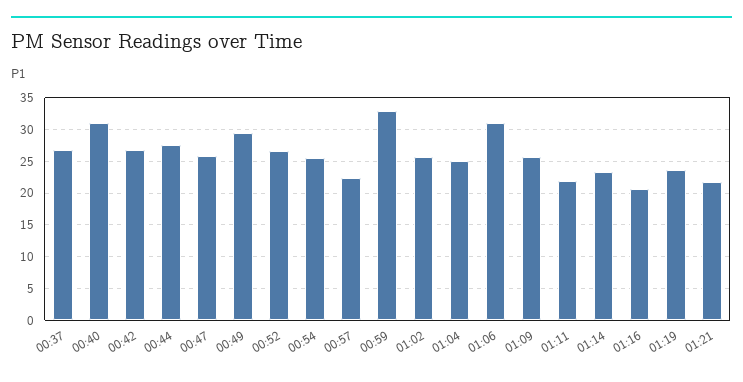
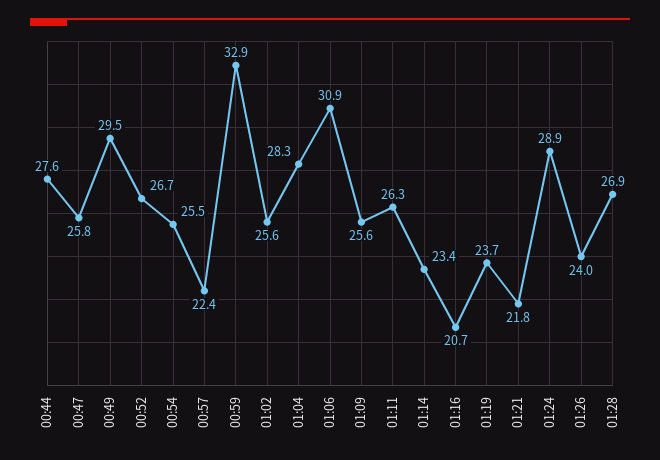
00:37: 27 -> none
00:40: 31 -> none
00:42: 27 -> none
01:04: 25 -> 28.3
01:11: 22 -> 26.3
01:24: none -> 28.9
01:26: none -> 24
01:28: none -> 26.9

